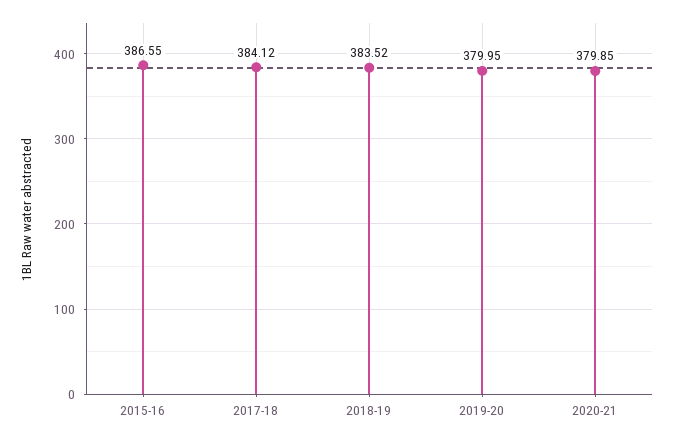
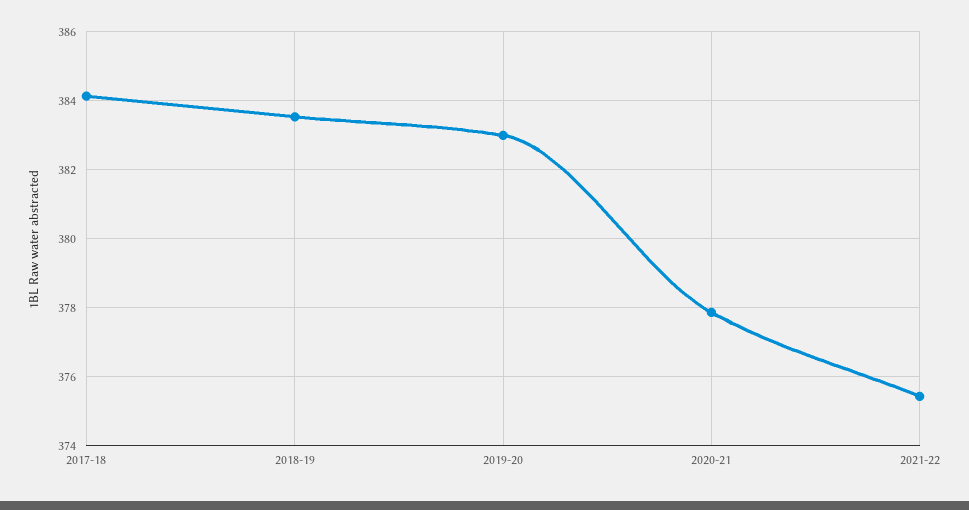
2015-16: 386.55 -> none
2019-20: 379.95 -> 383
2020-21: 379.85 -> 377.8
2021-22: none -> 375.4

